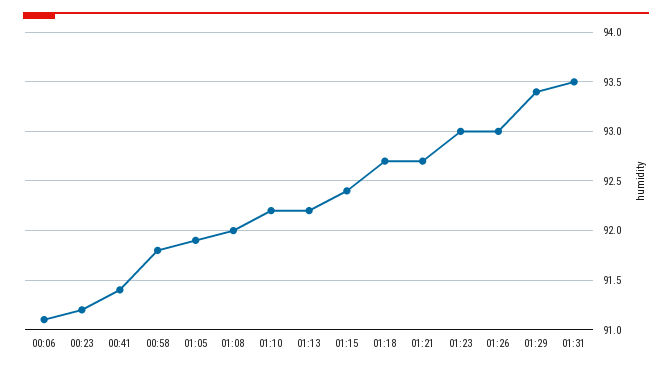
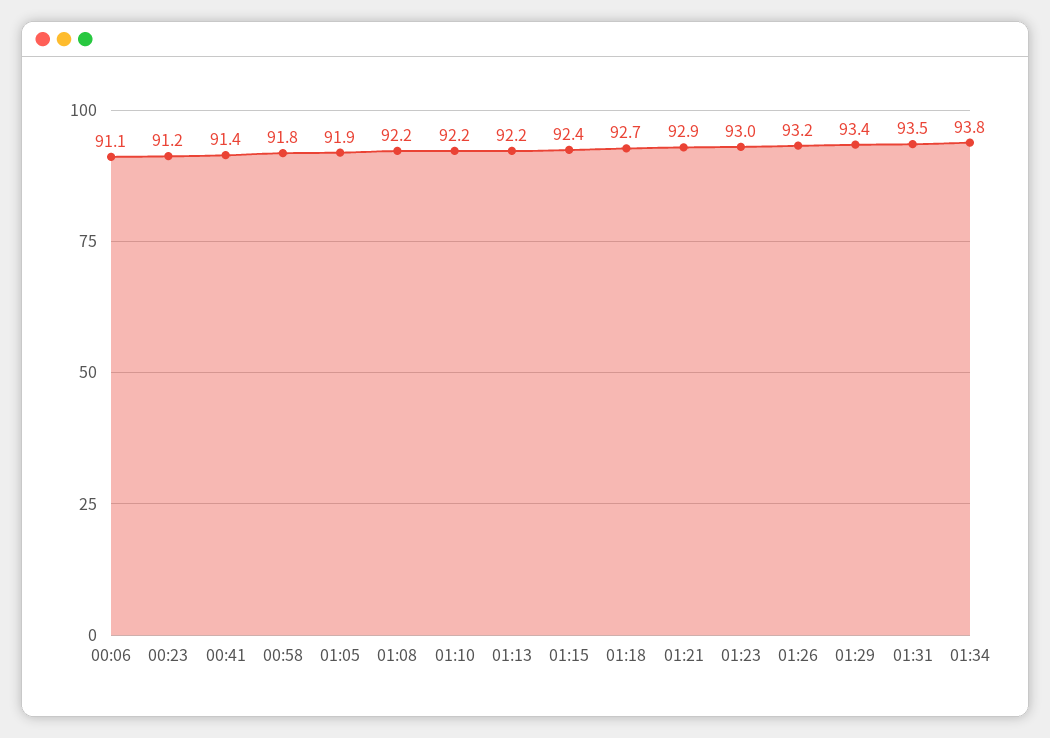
01:08: 92 -> 92.2
01:21: 92.7 -> 92.9
01:26: 93 -> 93.2
01:34: none -> 93.8

